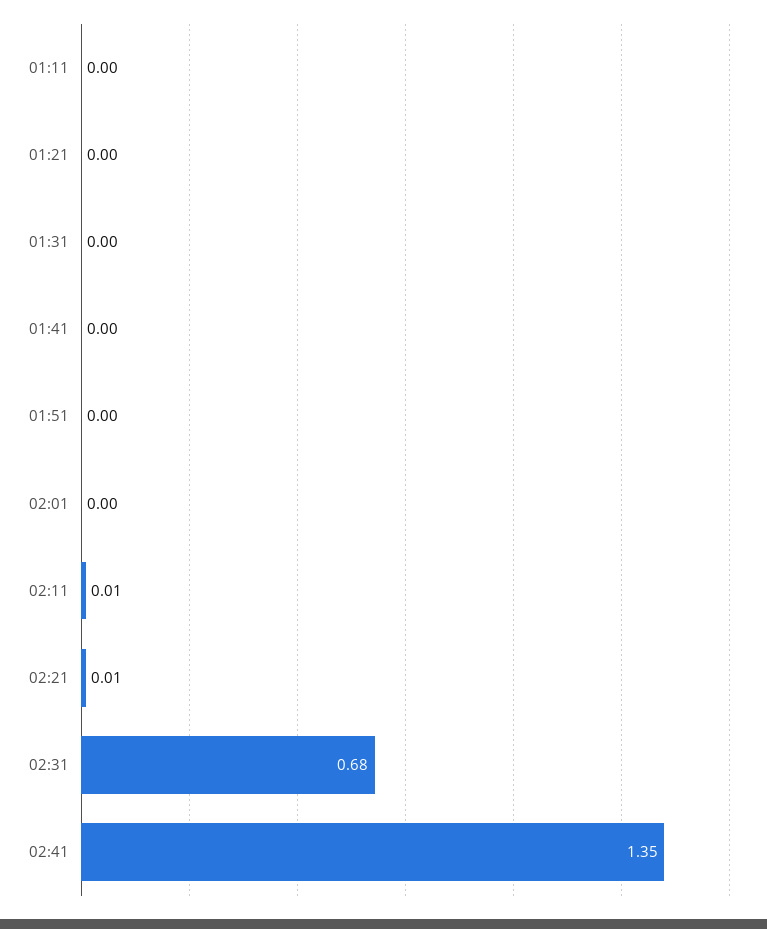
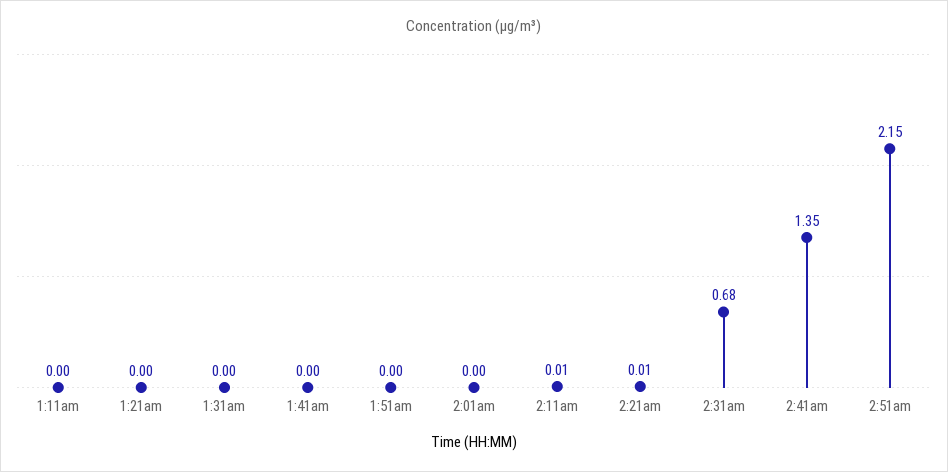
2:51am: none -> 2.15

